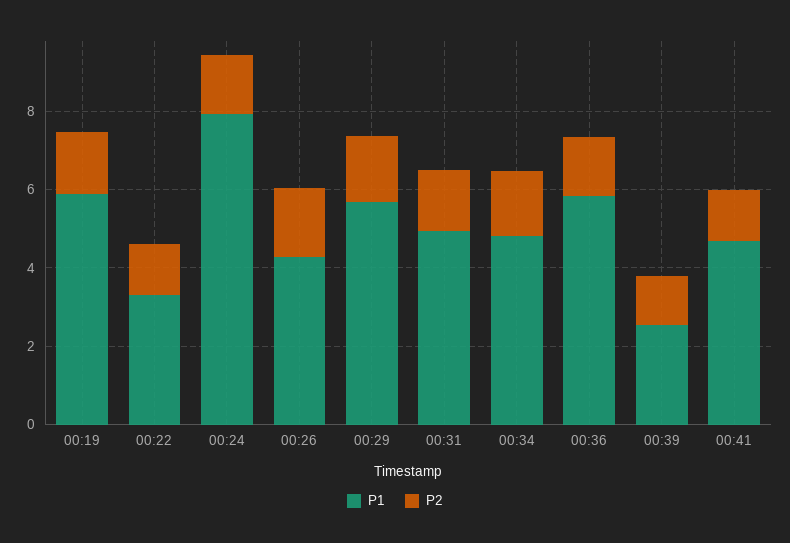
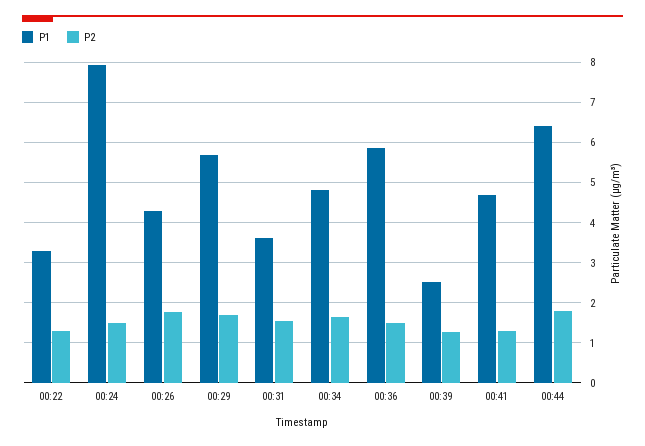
P1, 00:19: 6 -> none
P2, 00:19: 1.5 -> none
P1, 00:31: 5 -> 3.6
P1, 00:44: none -> 6.4
P2, 00:44: none -> 1.8

